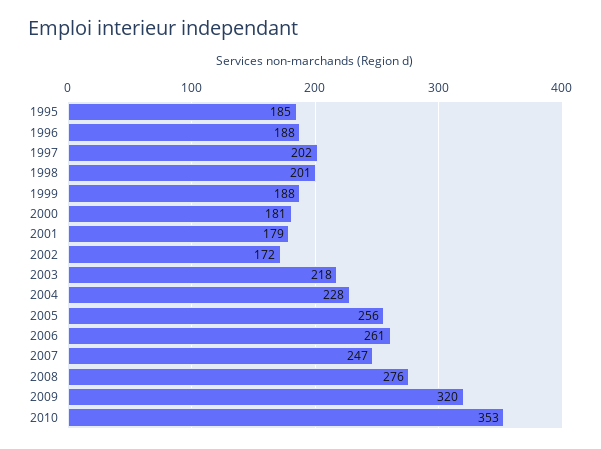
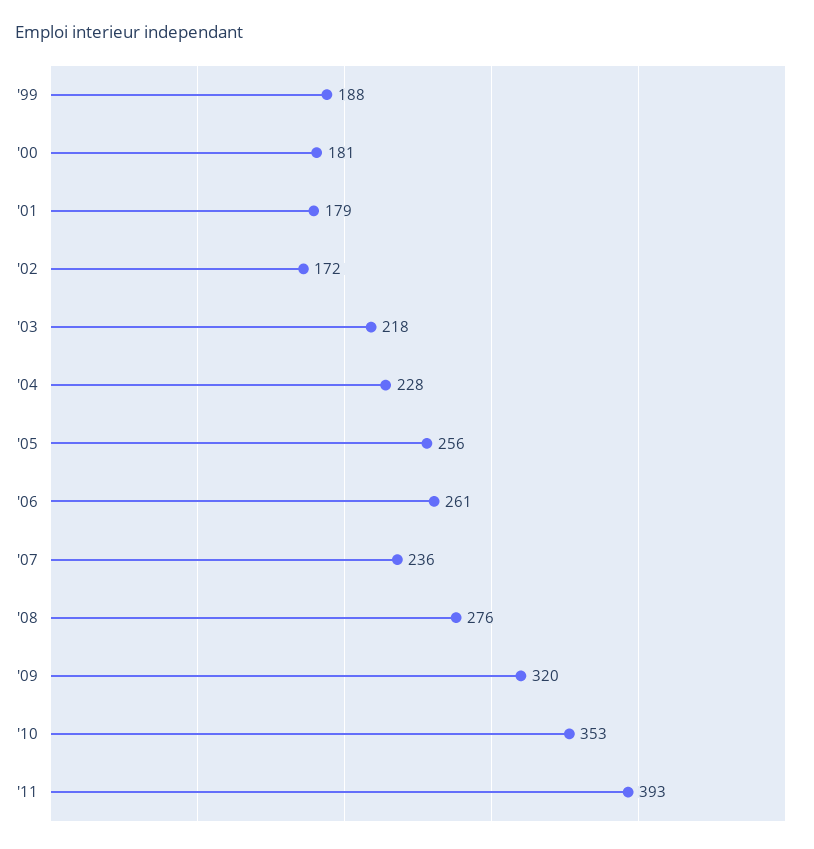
1995: 185 -> none
1996: 188 -> none
1997: 202 -> none
1998: 201 -> none
2007: 247 -> 236
'11: none -> 393

